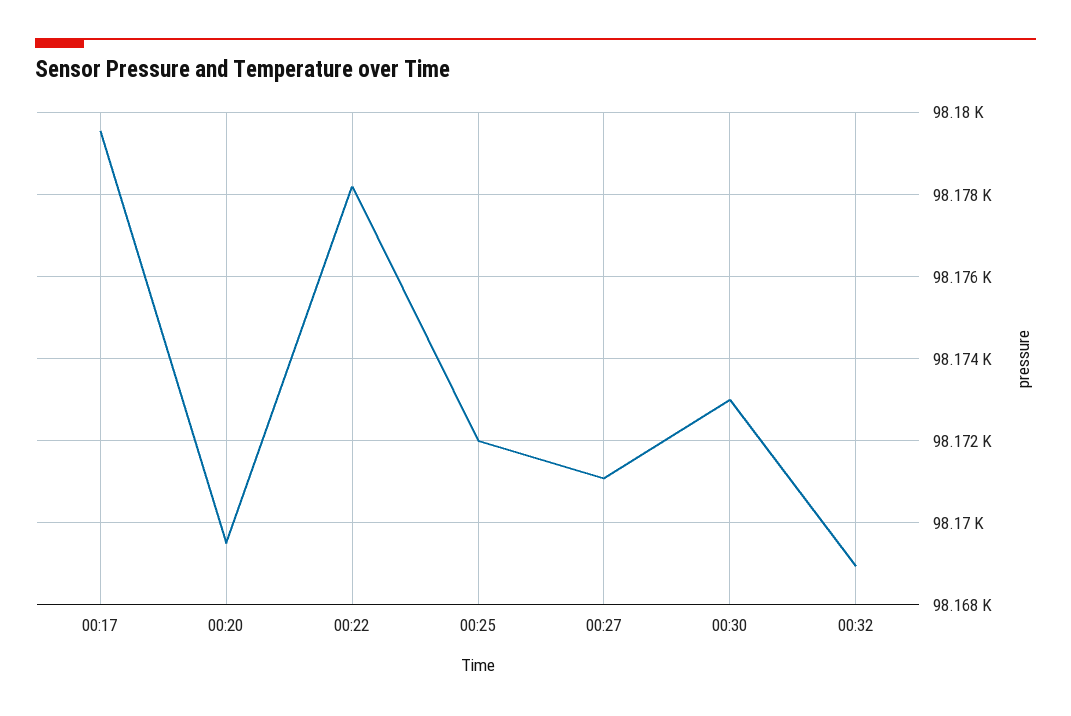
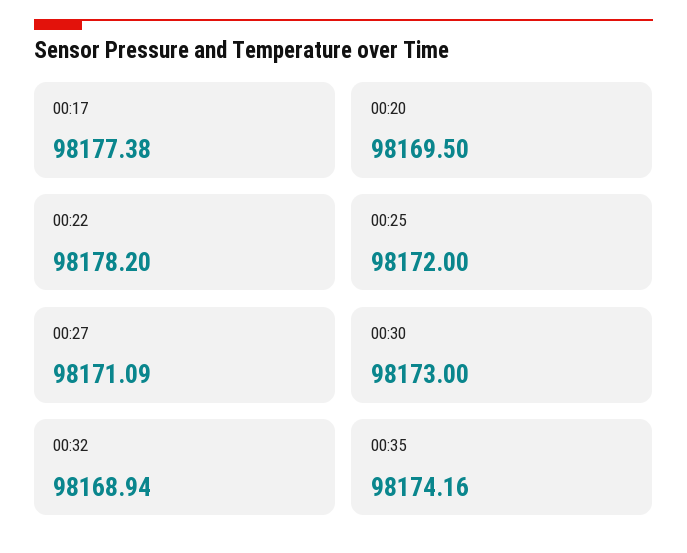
00:17: 98179.6 -> 98177.38
00:35: none -> 98174.16

